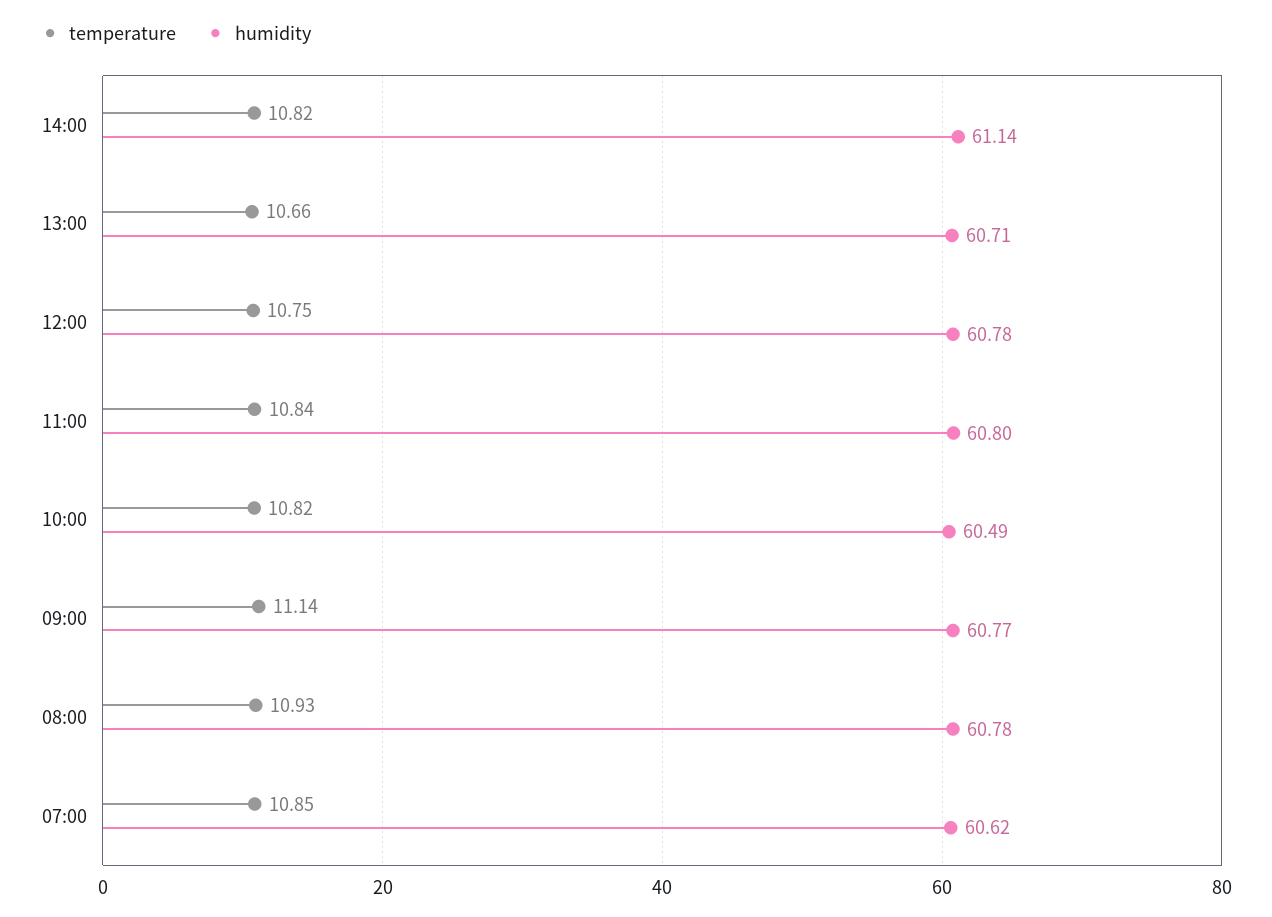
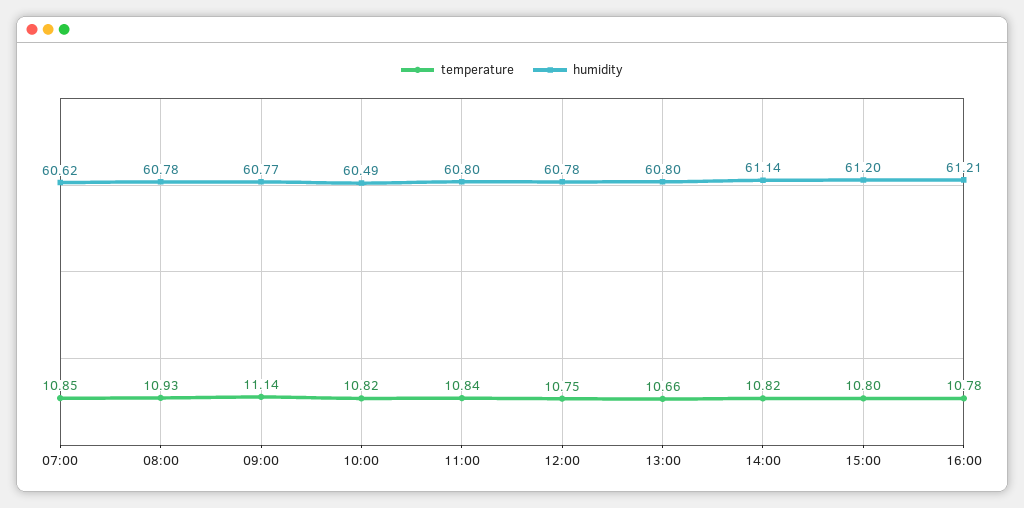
humidity, 13:00: 60.71 -> 60.8
temperature, 15:00: none -> 10.8
humidity, 15:00: none -> 61.2
temperature, 16:00: none -> 10.78
humidity, 16:00: none -> 61.21

